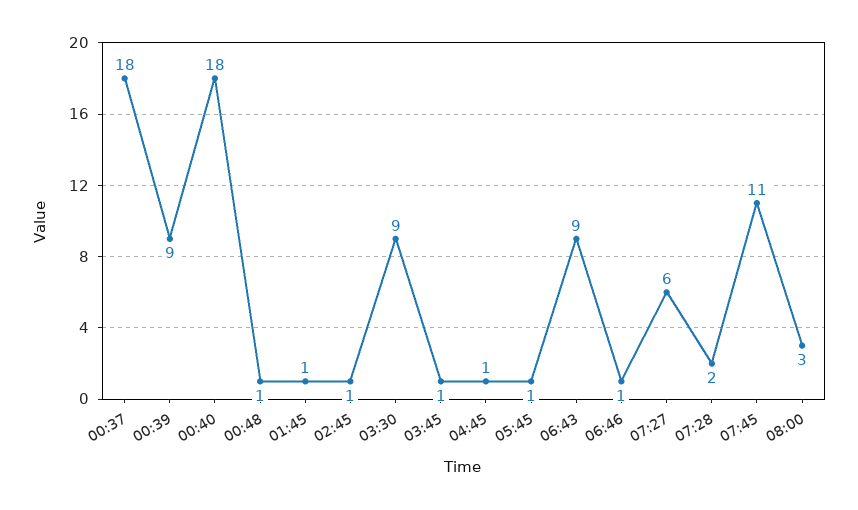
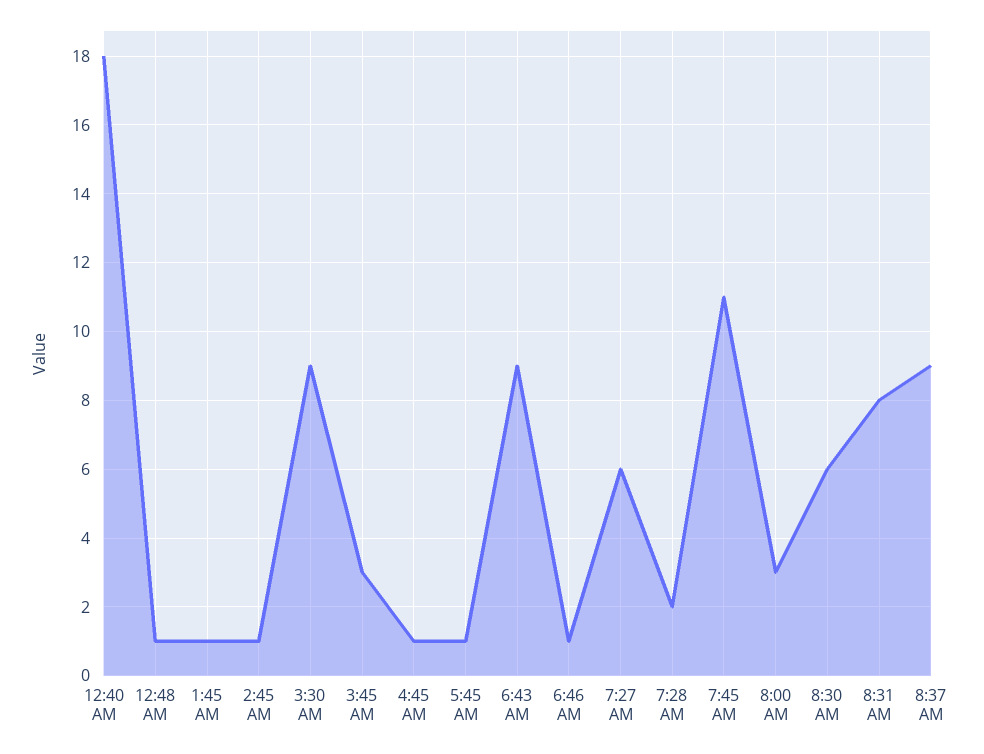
00:37: 18 -> none
00:39: 9 -> none
03:45: 1 -> 3
8:30 AM: none -> 6
8:31 AM: none -> 8
8:37 AM: none -> 9

